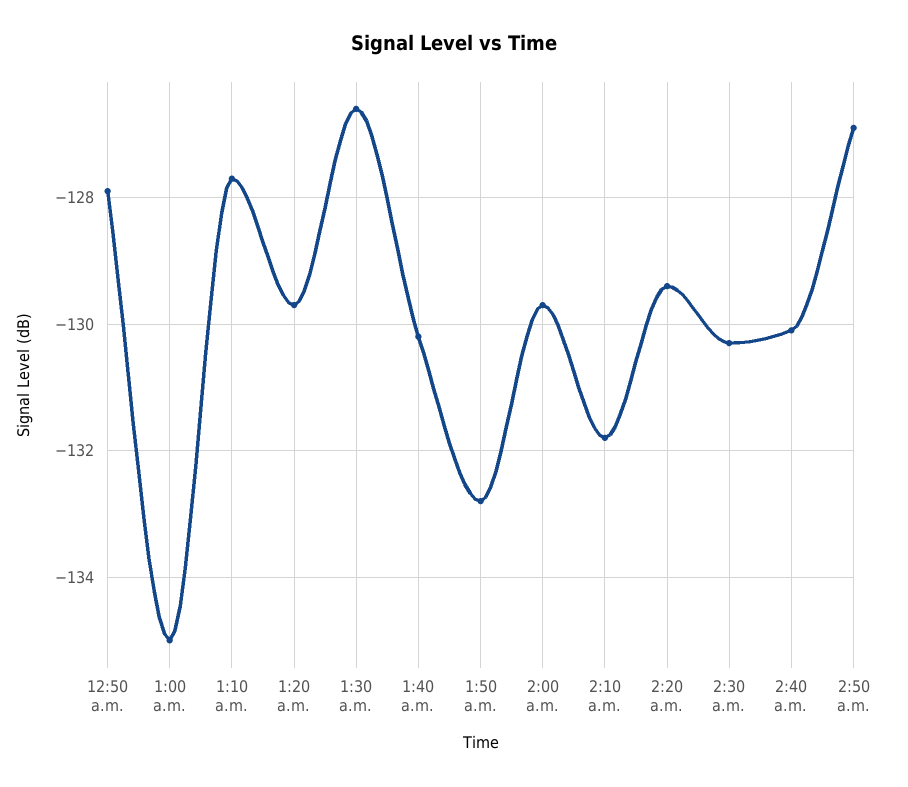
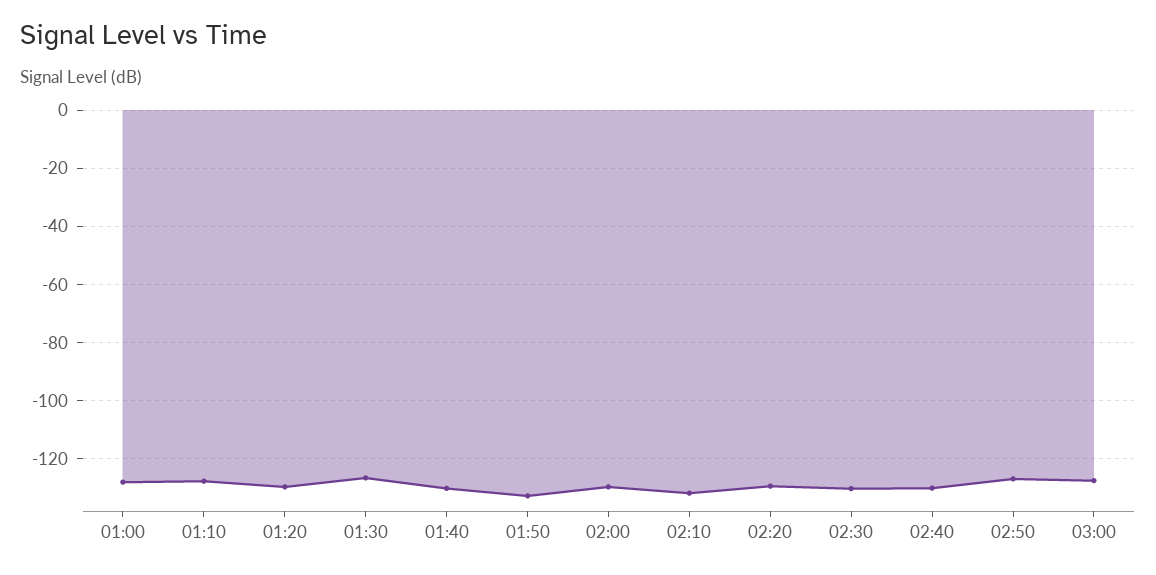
12:50 a.m.: -128 -> none
1:00 a.m.: -135 -> -127.5
03:00: none -> -127.5

